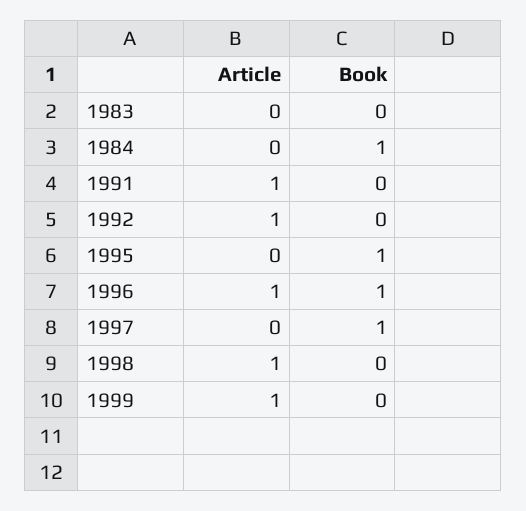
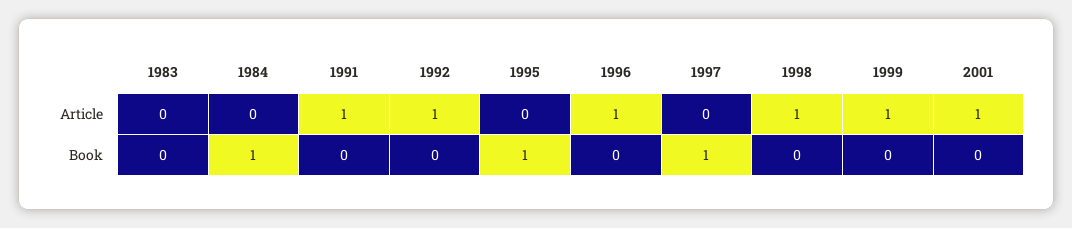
Book, 1996: 1 -> 0
Article, 2001: none -> 1
Book, 2001: none -> 0

